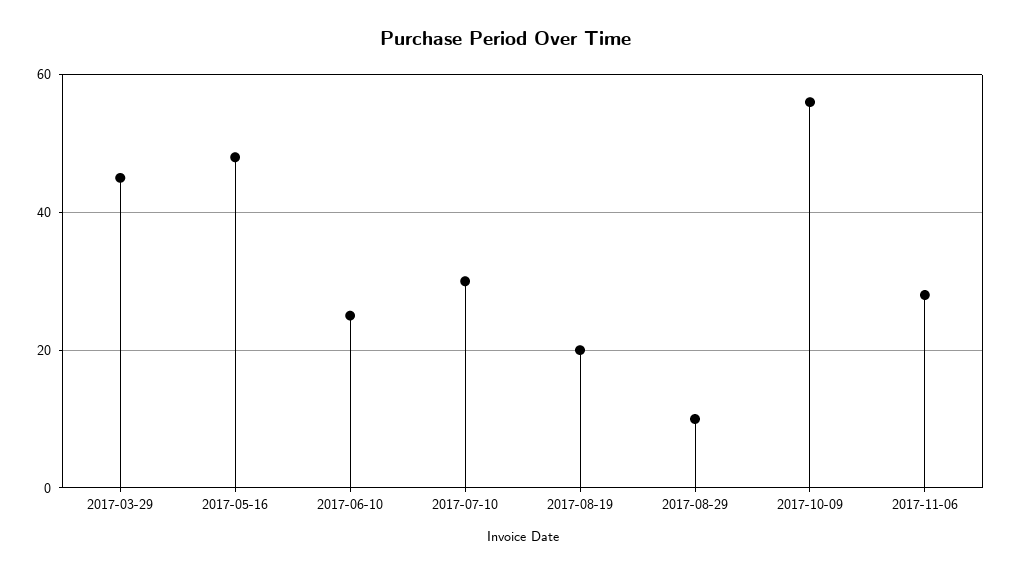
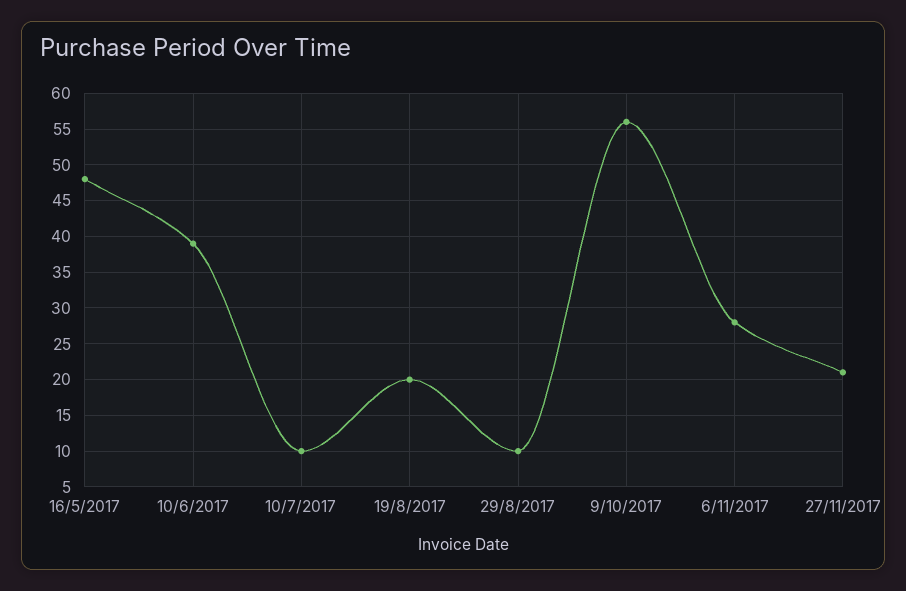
2017-03-29: 45 -> none
2017-06-10: 25 -> 39
2017-07-10: 30 -> 10
27/11/2017: none -> 21

